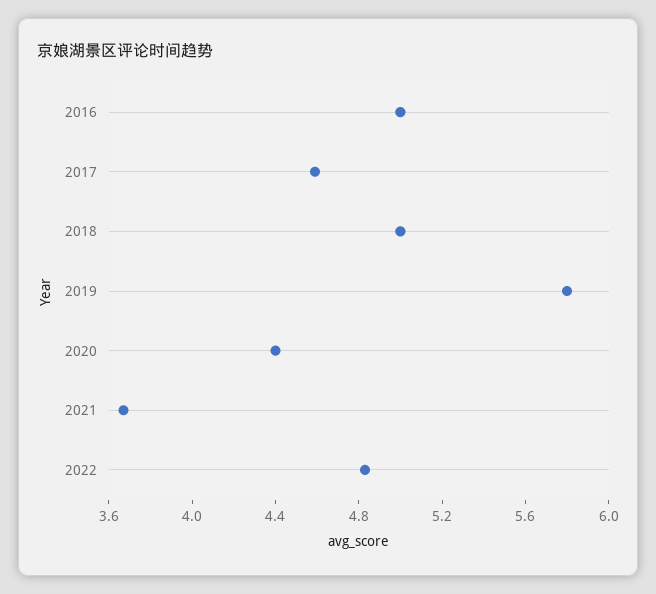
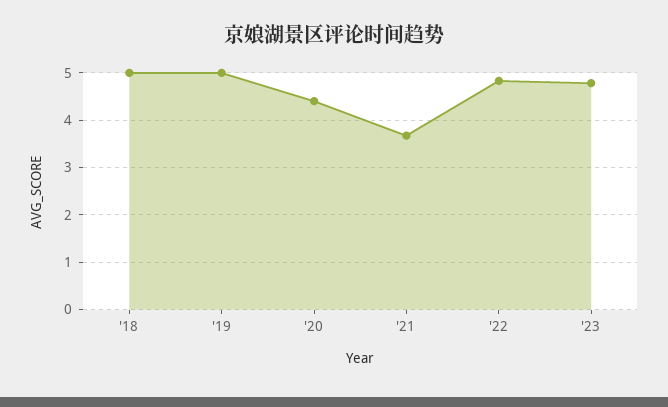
2016: 5 -> none
2017: 4.6 -> none
2019: 5.8 -> 5
'23: none -> 4.8

